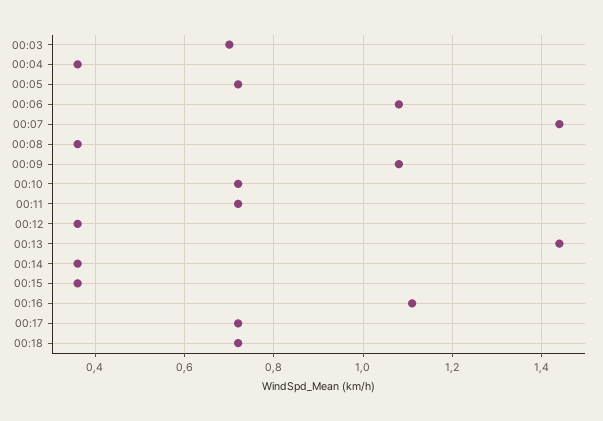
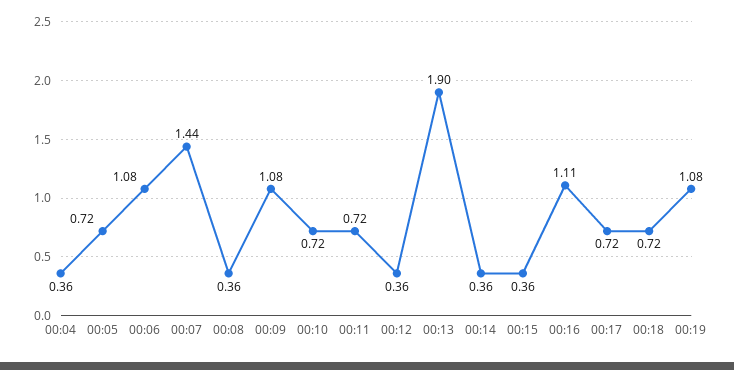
00:03: 0.7 -> none
00:13: 1.45 -> 1.9
00:19: none -> 1.08

